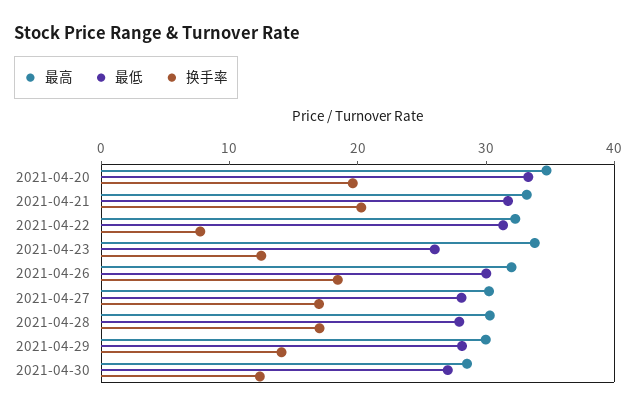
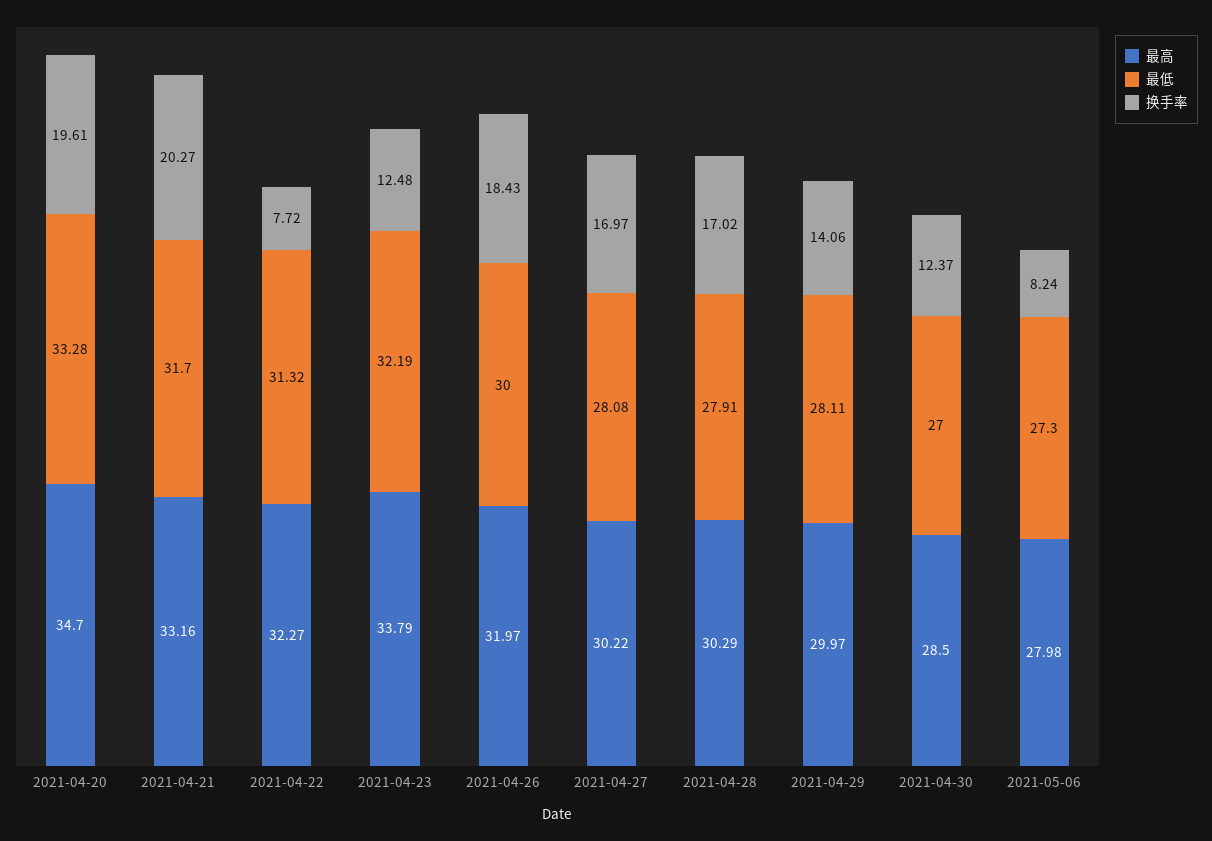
最低, 2021-04-23: 26 -> 32.19
最高, 2021-05-06: none -> 27.98
最低, 2021-05-06: none -> 27.3
换手率, 2021-05-06: none -> 8.24

